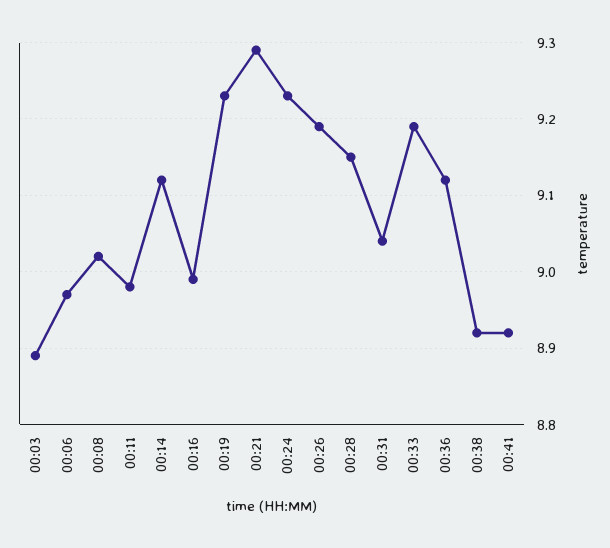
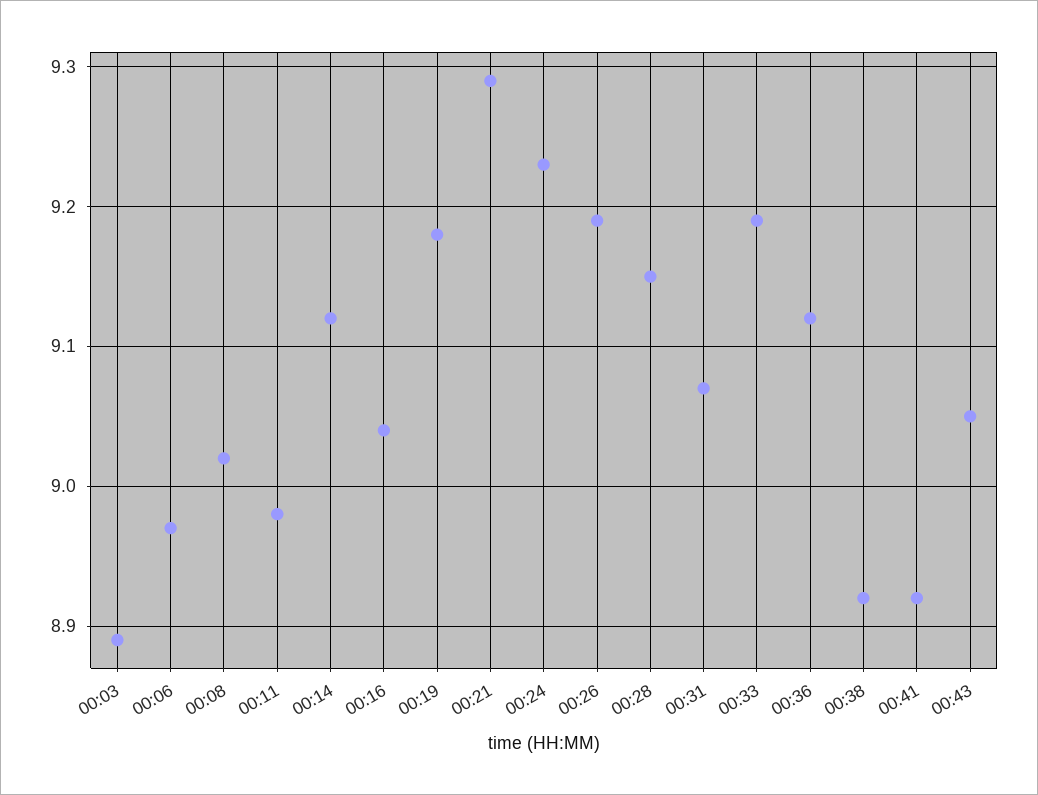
00:16: 8.99 -> 9.04
00:19: 9.23 -> 9.18
00:31: 9.04 -> 9.07
00:43: none -> 9.05

